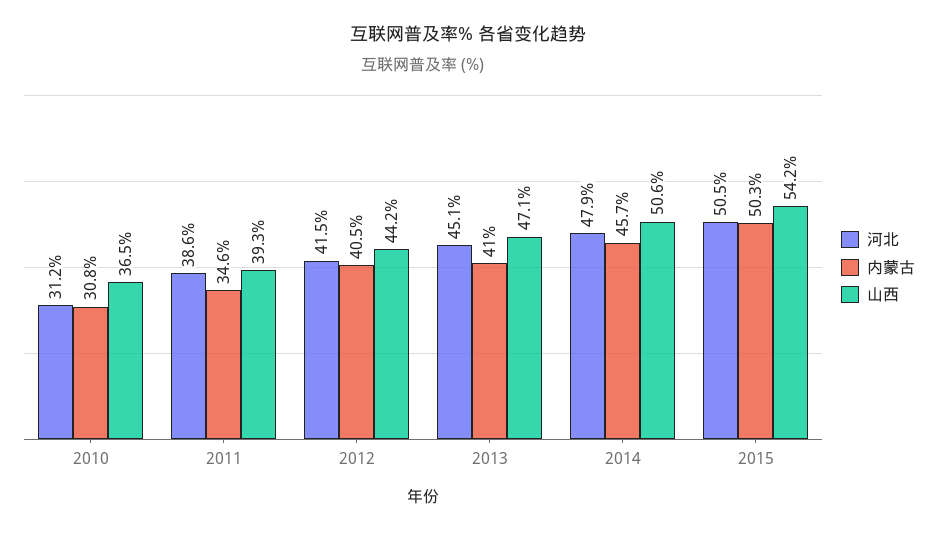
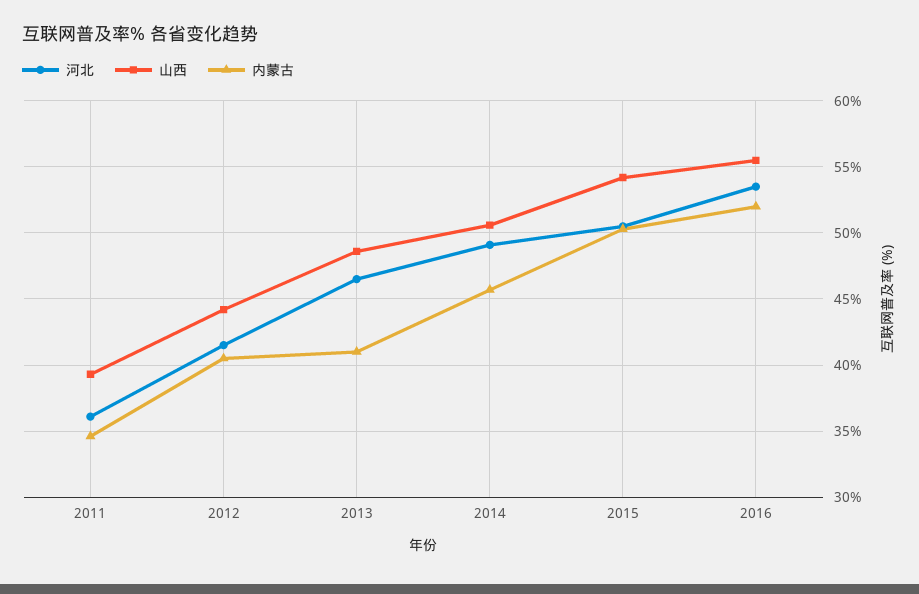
河北, 2010: 31.2 -> none
内蒙古, 2010: 30.8 -> none
山西, 2010: 36.5 -> none
河北, 2011: 38.6 -> 36
河北, 2013: 45.1 -> 46.5
山西, 2013: 47.1 -> 48.5
河北, 2014: 47.9 -> 49
河北, 2016: none -> 53.5
山西, 2016: none -> 55.5
内蒙古, 2016: none -> 52

